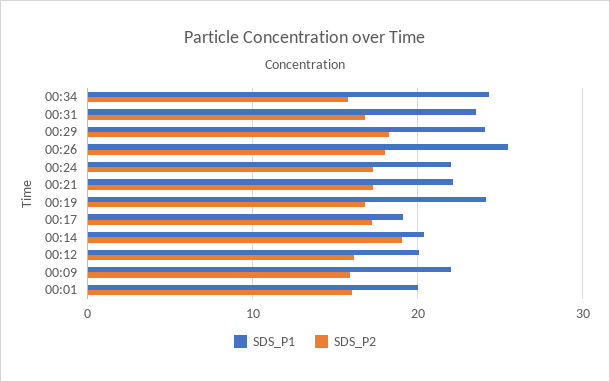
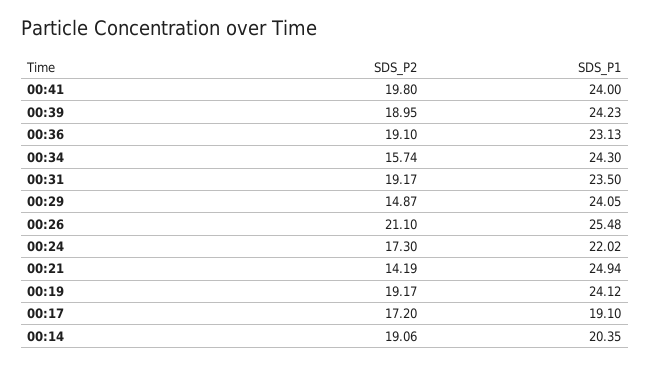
SDS_P2, 00:31: 17 -> 19.17
SDS_P2, 00:29: 18 -> 14.87
SDS_P2, 00:26: 18 -> 21.1
SDS_P1, 00:21: 22 -> 24.94
SDS_P2, 00:21: 17 -> 14.19
SDS_P2, 00:19: 17 -> 19.17
SDS_P1, 00:12: 20 -> none
SDS_P2, 00:12: 16 -> none
SDS_P1, 00:09: 22 -> none
SDS_P2, 00:09: 16 -> none
SDS_P1, 00:01: 20 -> none
SDS_P2, 00:01: 16 -> none
SDS_P2, 00:41: none -> 19.8
SDS_P1, 00:41: none -> 24
SDS_P2, 00:39: none -> 18.95
SDS_P1, 00:39: none -> 24.23
SDS_P2, 00:36: none -> 19.1
SDS_P1, 00:36: none -> 23.13

